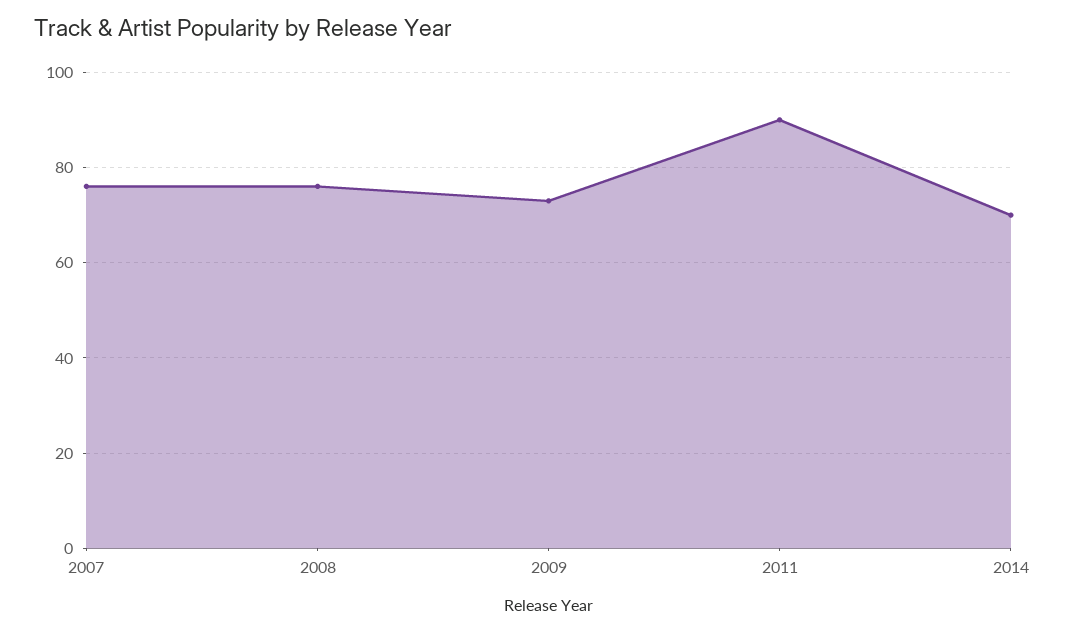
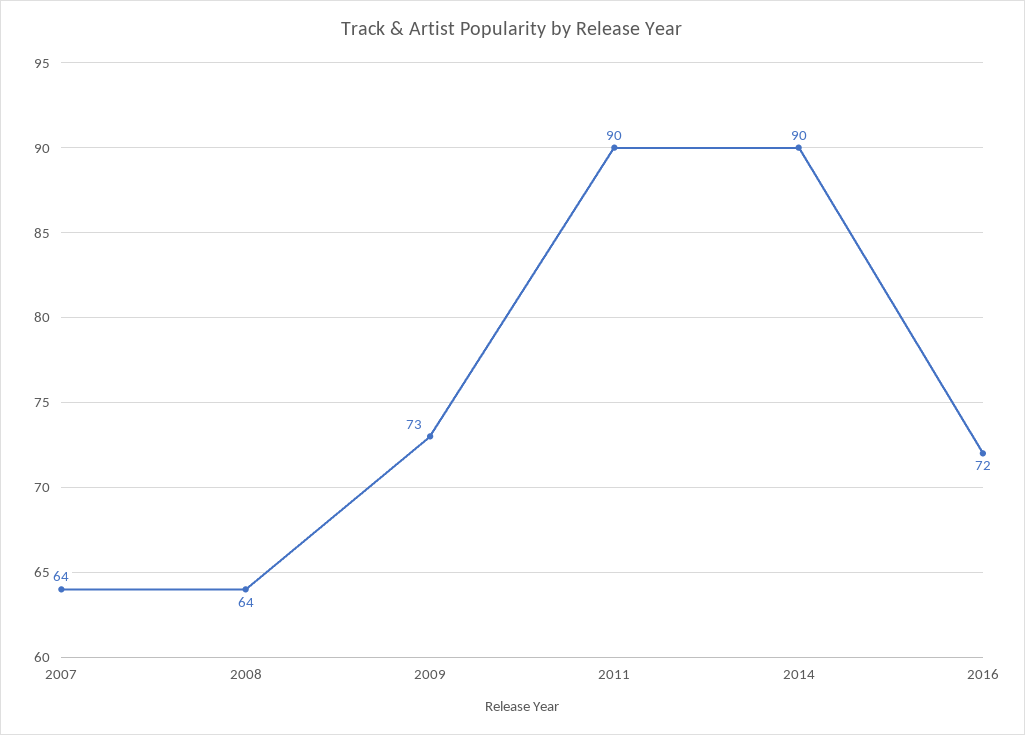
2007: 75 -> 64
2008: 75 -> 64
2014: 70 -> 90
2016: none -> 72

